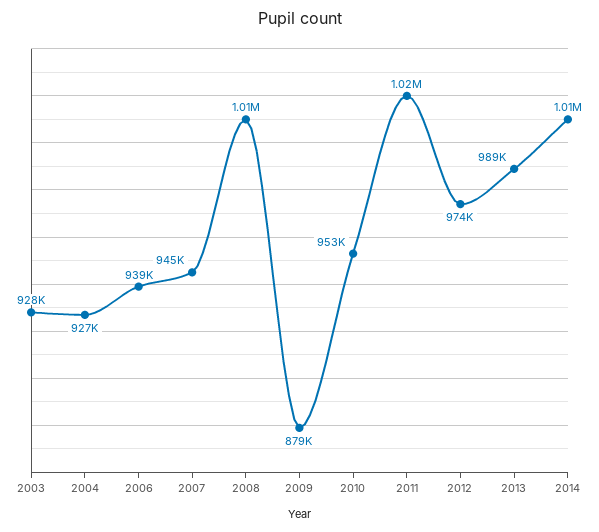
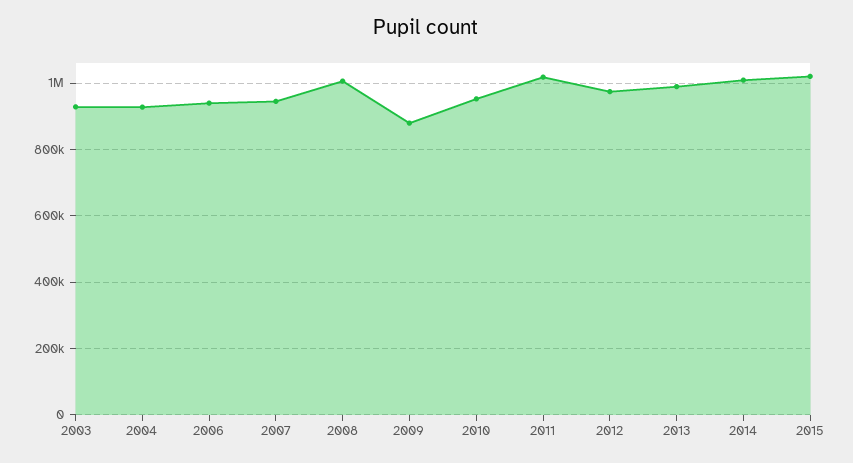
2015: none -> 1020000

